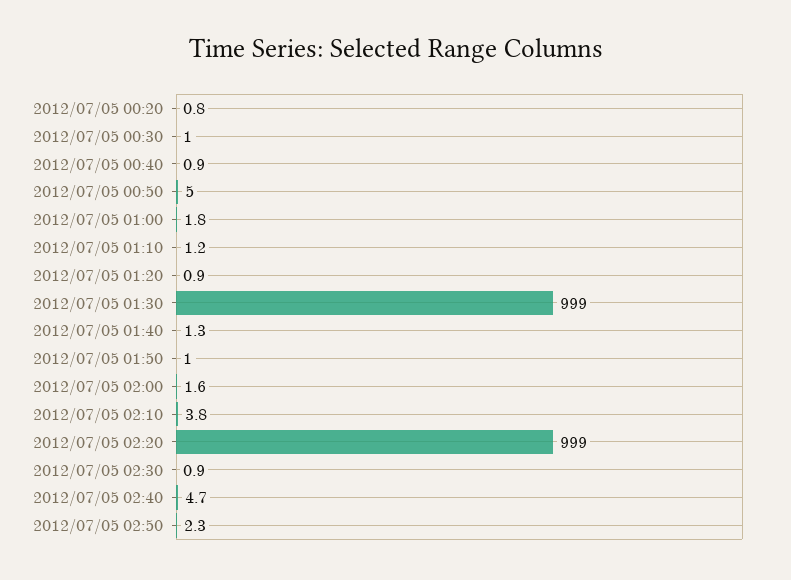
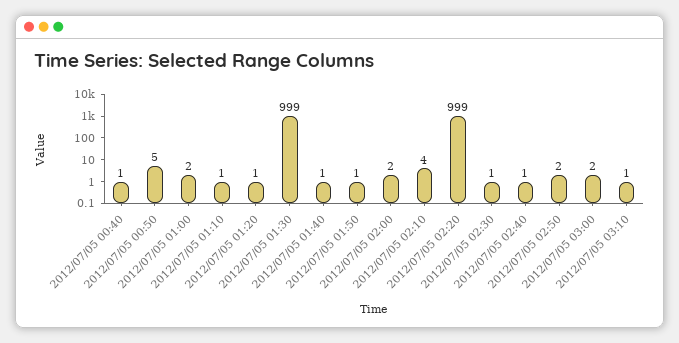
2012/07/05 00:20: 0.8 -> none
2012/07/05 00:30: 1 -> none
2012/07/05 02:40: 4.7 -> 1
2012/07/05 03:00: none -> 2
2012/07/05 03:10: none -> 1

